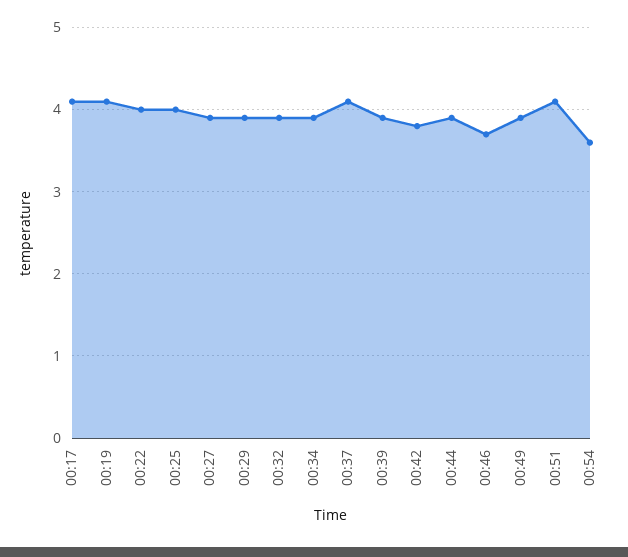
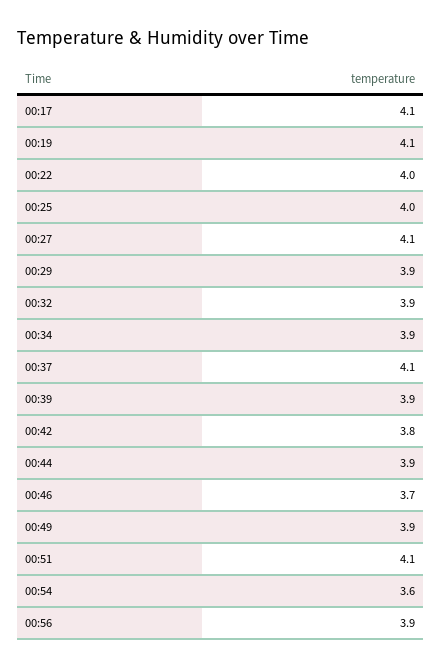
00:27: 3.9 -> 4.1
00:56: none -> 3.9

